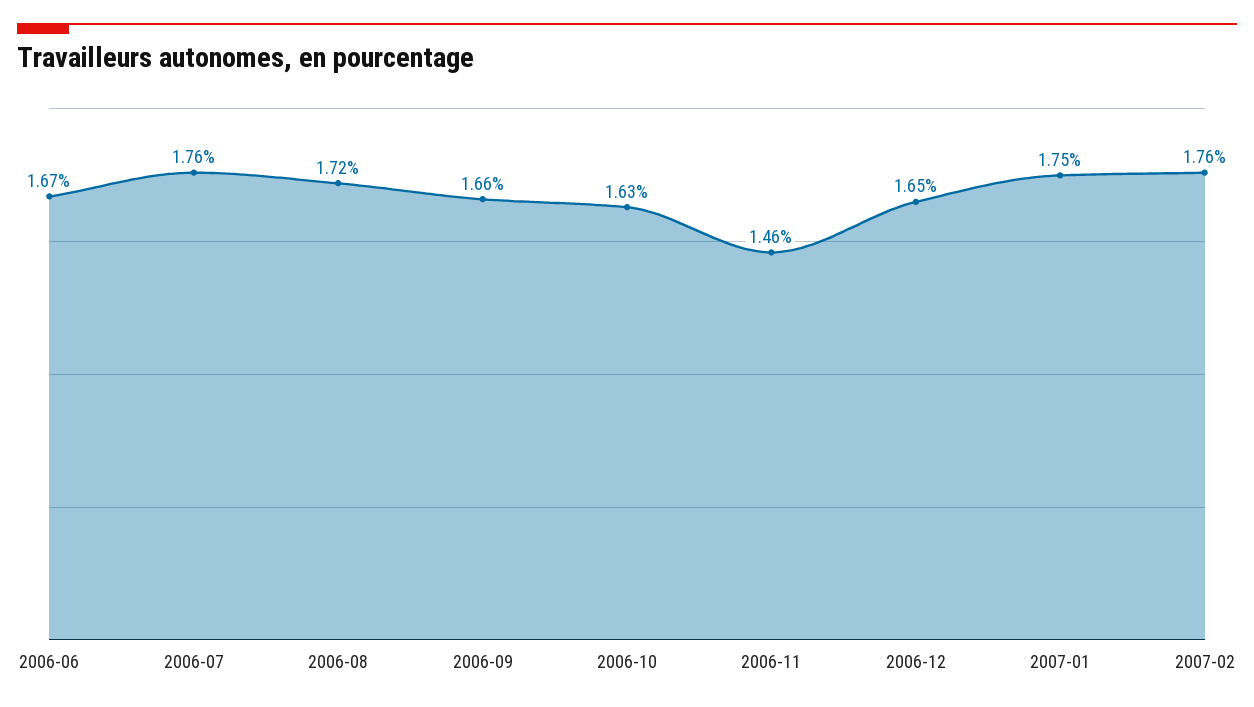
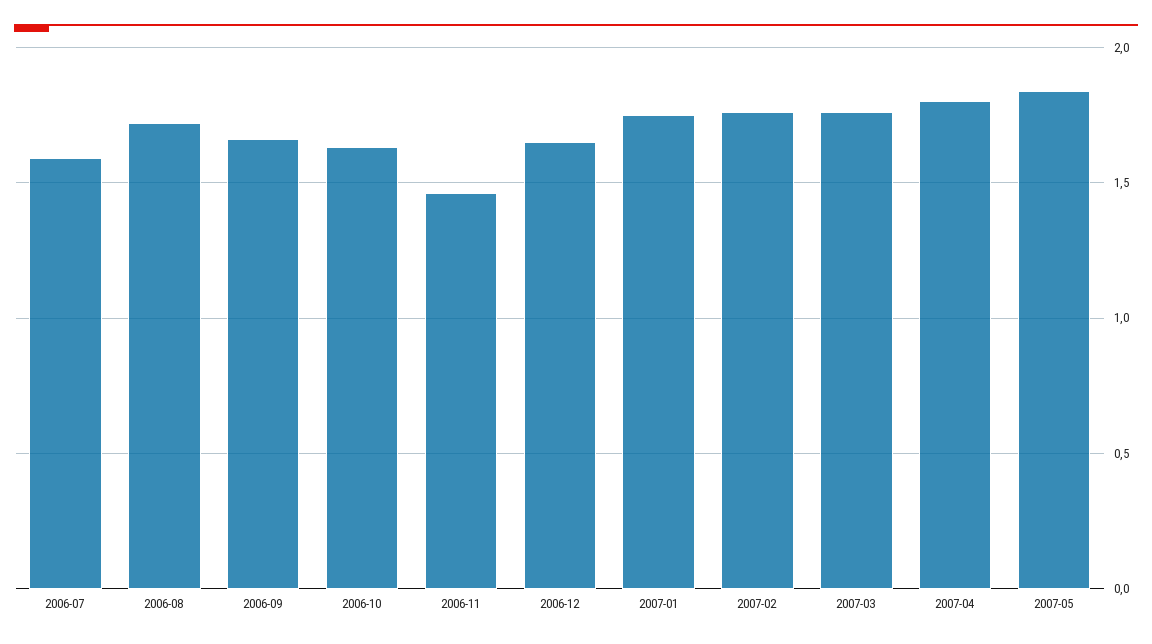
2006-06: 1.67 -> none
2006-07: 1.76 -> 1.6
2007-03: none -> 1.75
2007-04: none -> 1.8
2007-05: none -> 1.85

